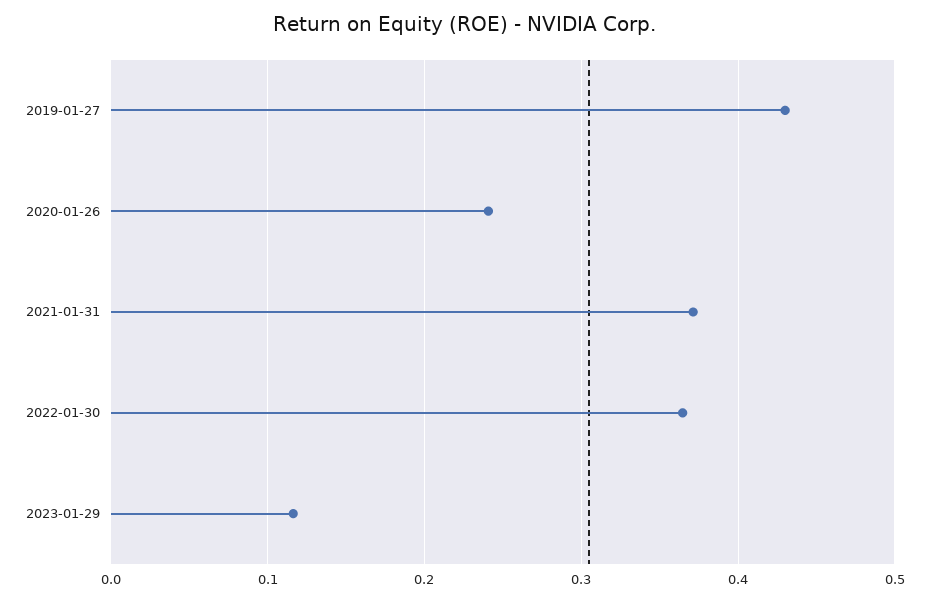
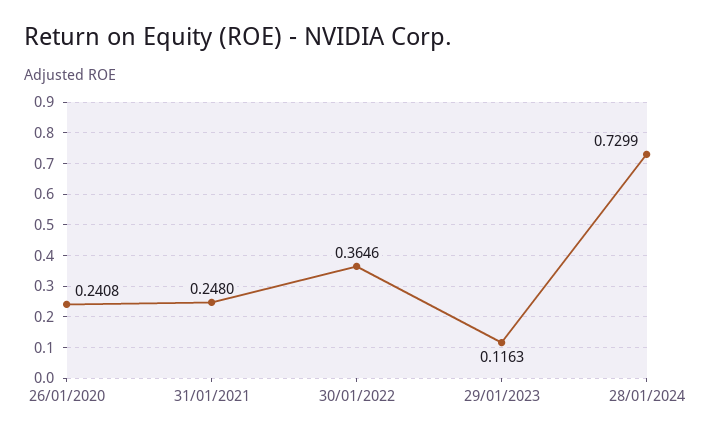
2019-01-27: 0.43 -> none
2021-01-31: 0.37 -> 0.248
28/01/2024: none -> 0.7299

